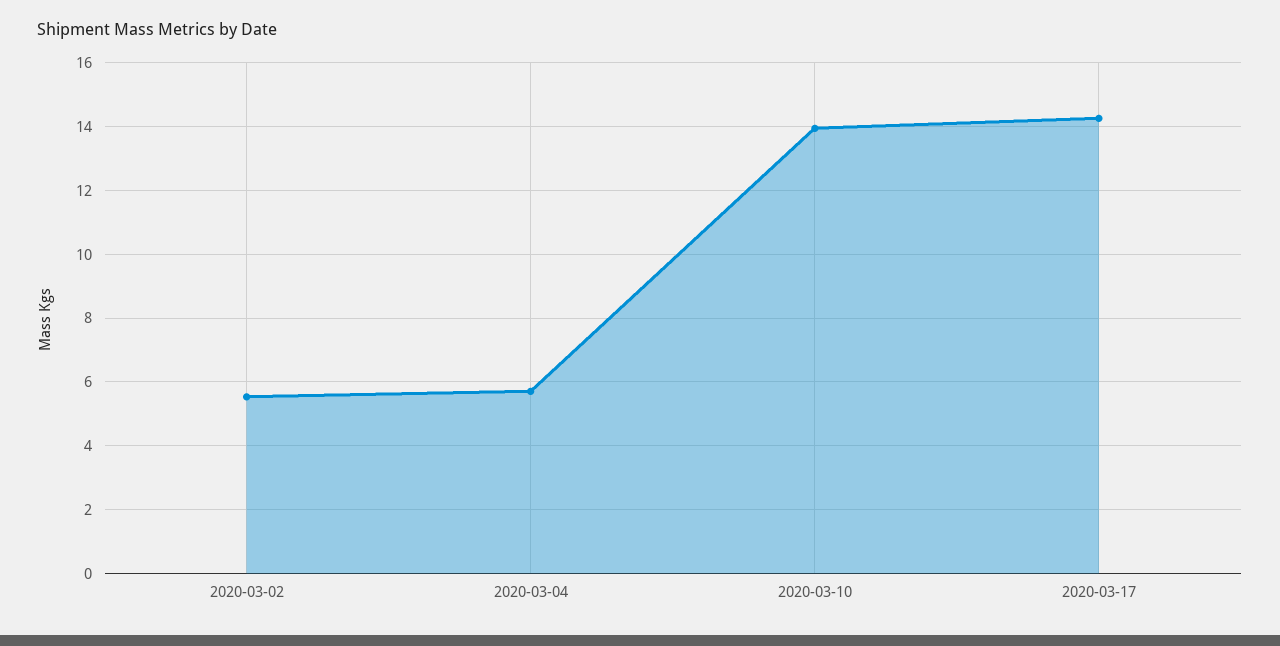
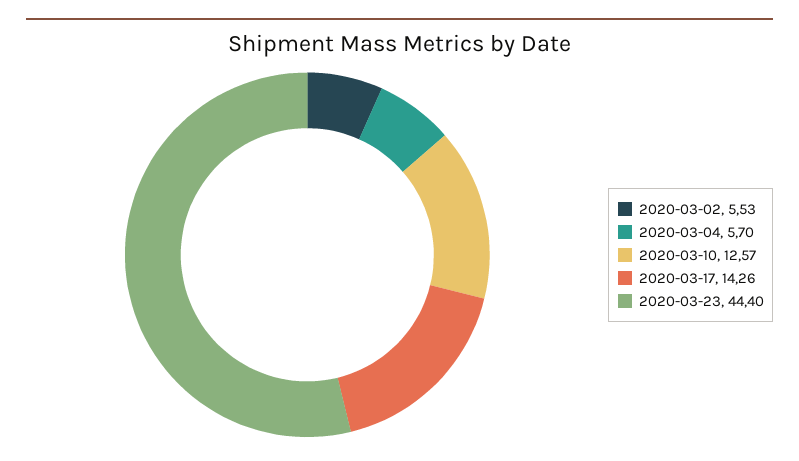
2020-03-10: 14 -> 12.57
2020-03-23: none -> 44.4

